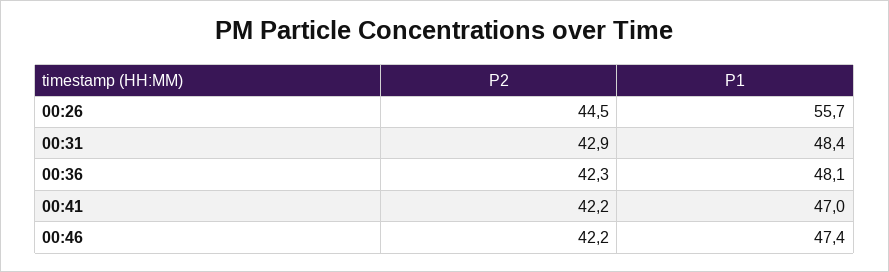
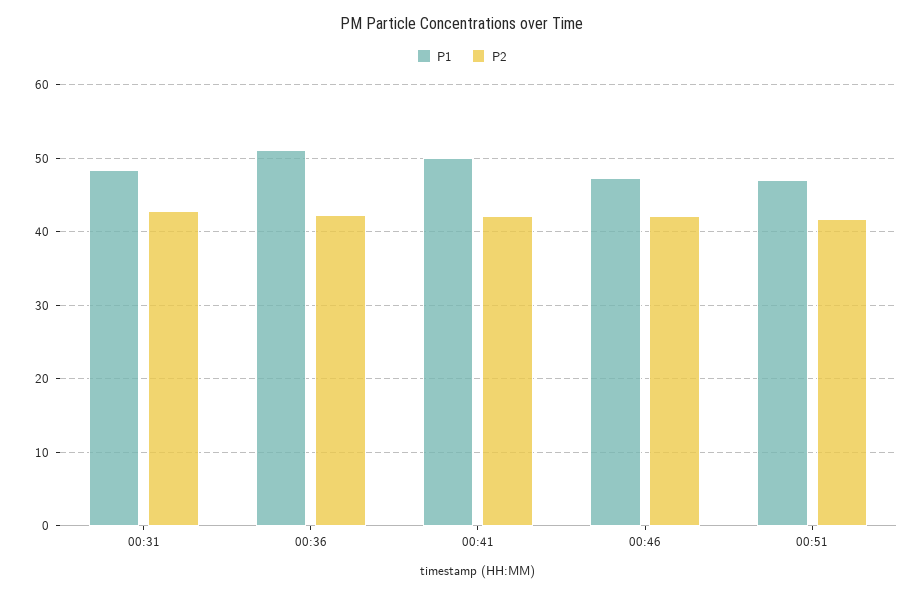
P2, 00:26: 44.5 -> none
P1, 00:26: 55.7 -> none
P1, 00:36: 48.1 -> 51
P1, 00:41: 47 -> 50
P1, 00:51: none -> 47
P2, 00:51: none -> 42

